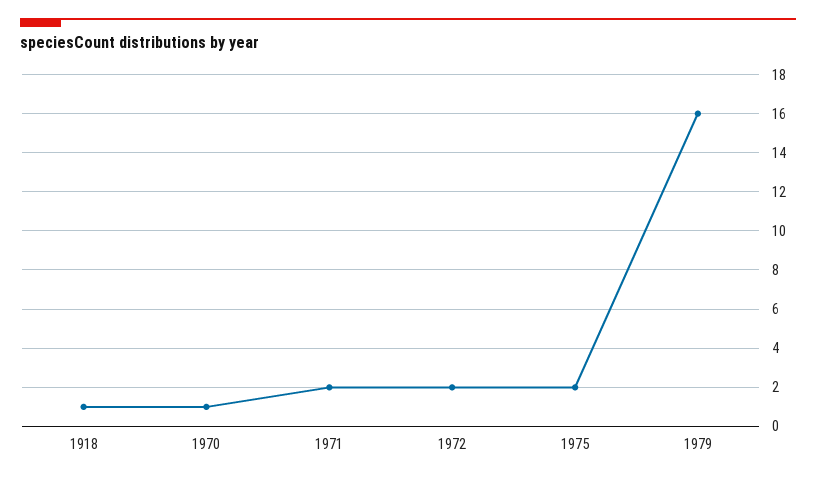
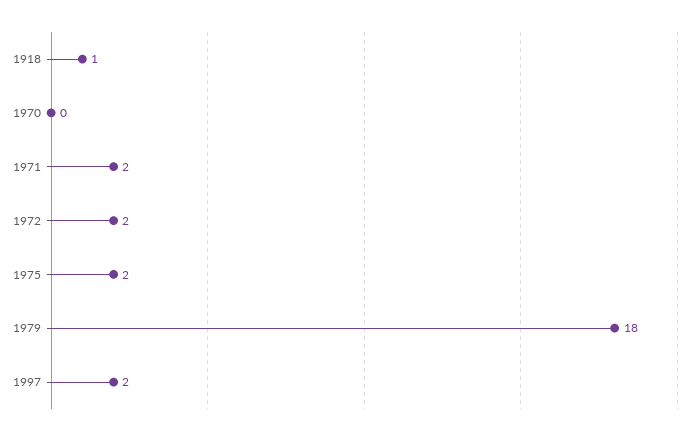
1970: 1 -> 0
1979: 16 -> 18
1997: none -> 2

